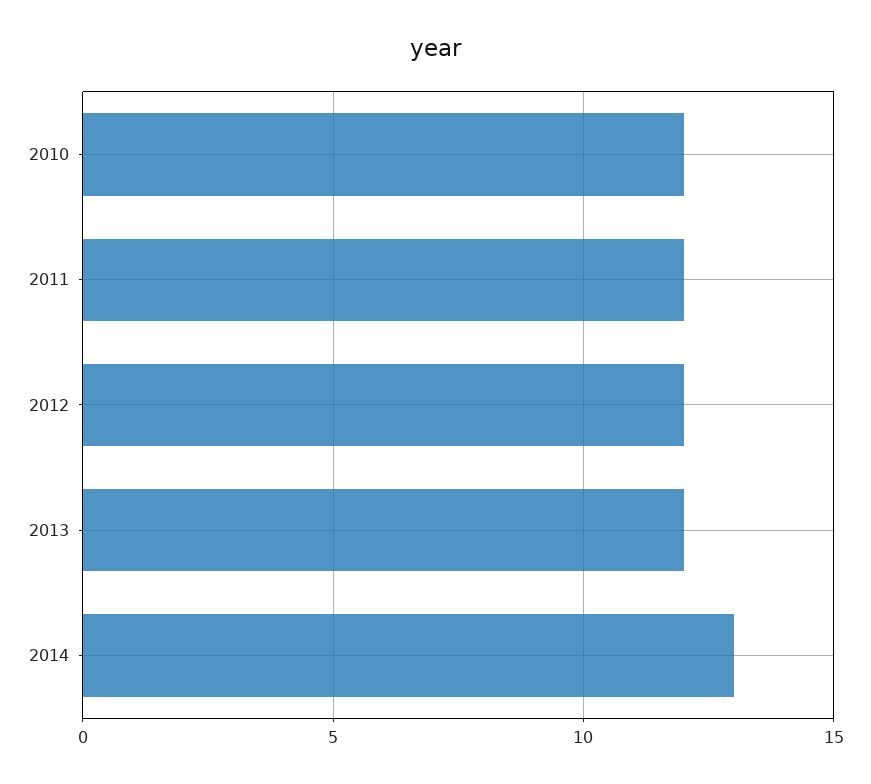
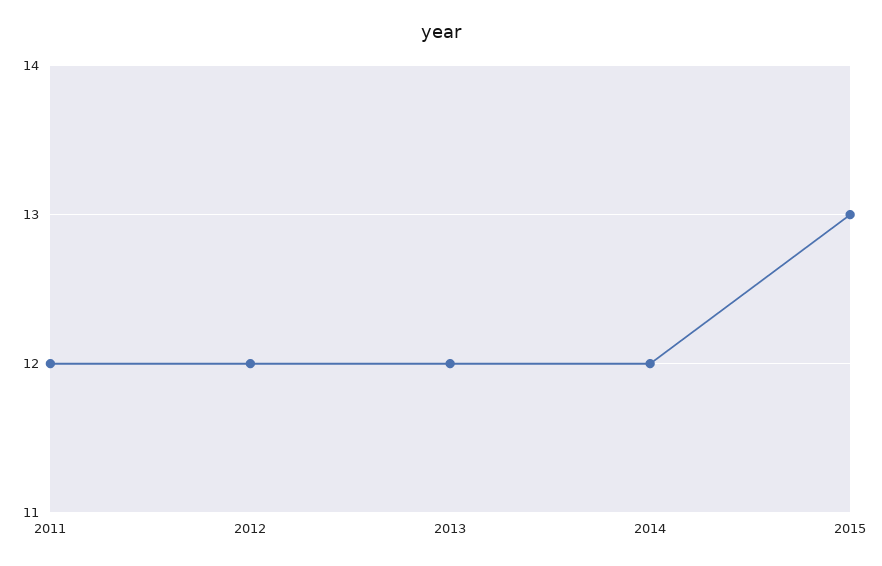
2010: 12 -> none
2014: 13 -> 12
2015: none -> 13

